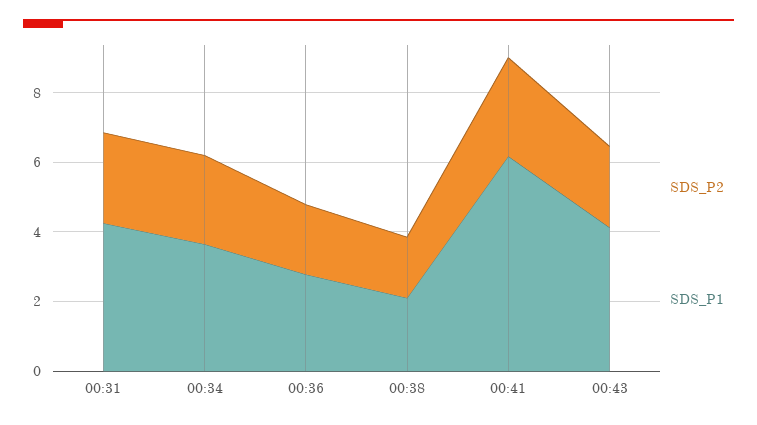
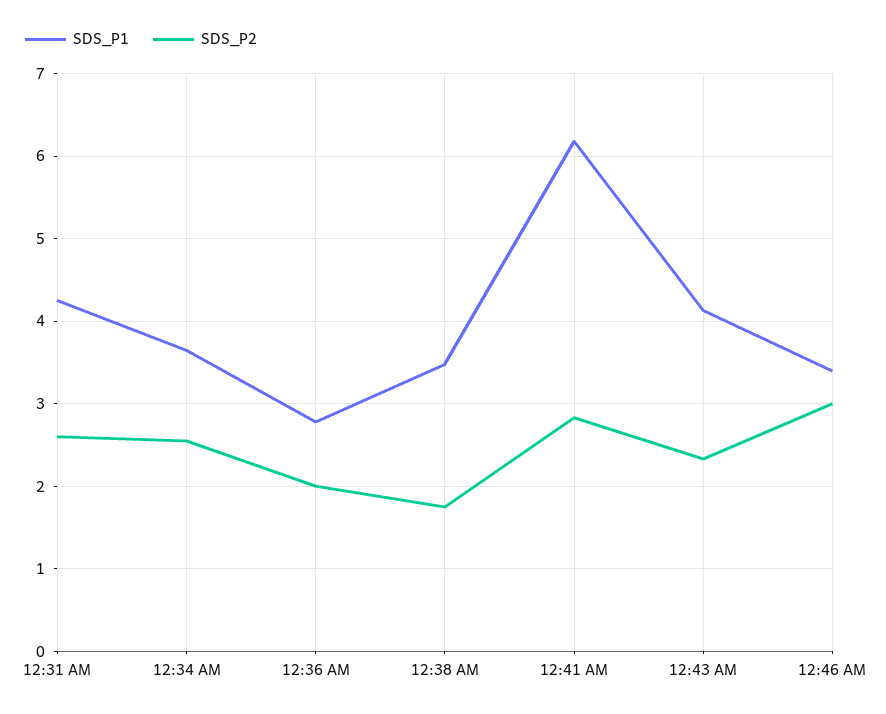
SDS_P1, 00:38: 2 -> 3.5
SDS_P1, 12:46 AM: none -> 3.4
SDS_P2, 12:46 AM: none -> 3

